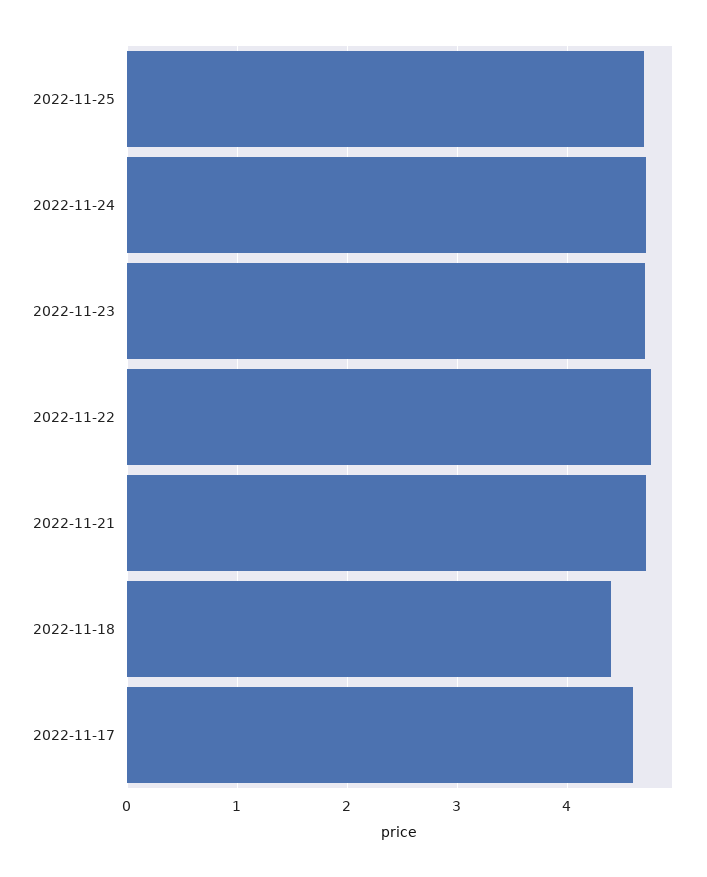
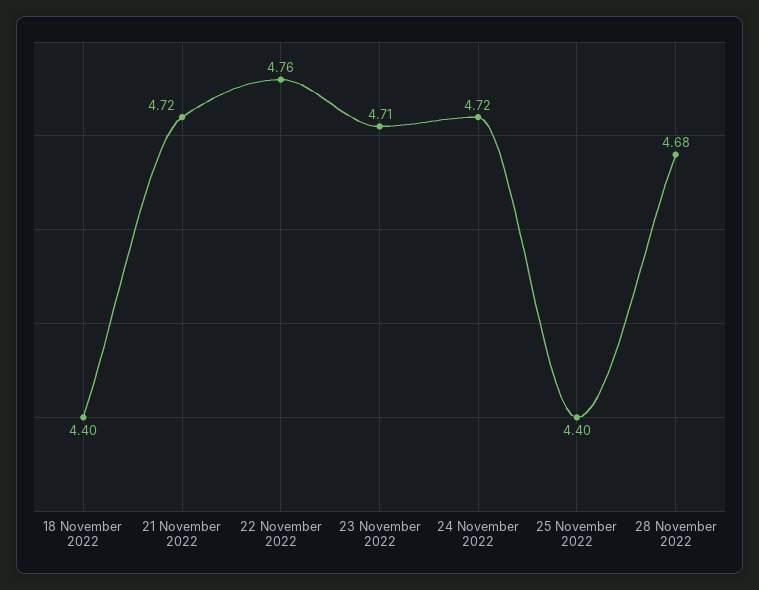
2022-11-25: 4.7 -> 4.4
2022-11-17: 4.6 -> none
28 November 2022: none -> 4.68

